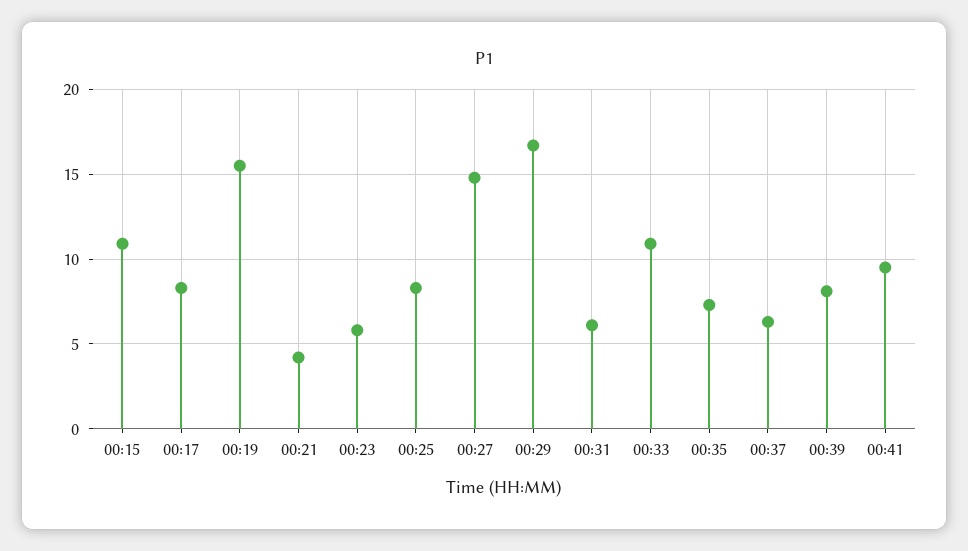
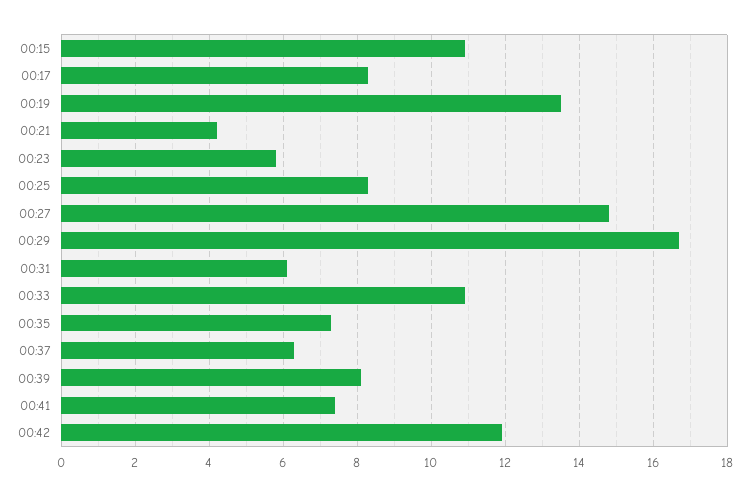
00:19: 15.5 -> 13.5
00:41: 9.5 -> 7.5
00:42: none -> 12

